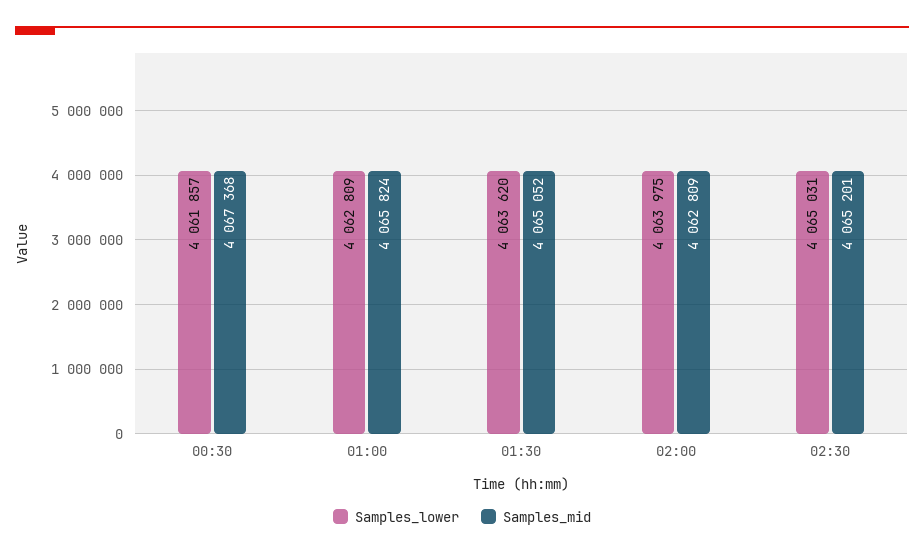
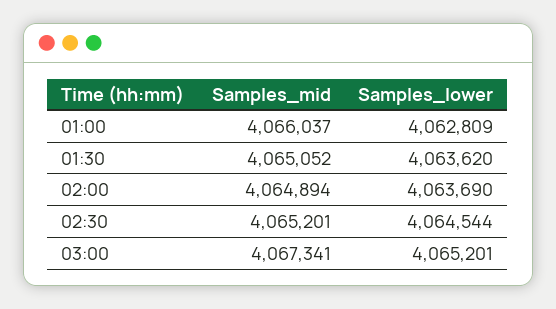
Samples_lower, 00:30: 4061857 -> none
Samples_mid, 00:30: 4067368 -> none
Samples_mid, 01:00: 4065824 -> 4066037
Samples_lower, 02:00: 4063975 -> 4063690
Samples_mid, 02:00: 4062809 -> 4064894
Samples_lower, 02:30: 4065031 -> 4064544
Samples_mid, 03:00: none -> 4067341
Samples_lower, 03:00: none -> 4065201

